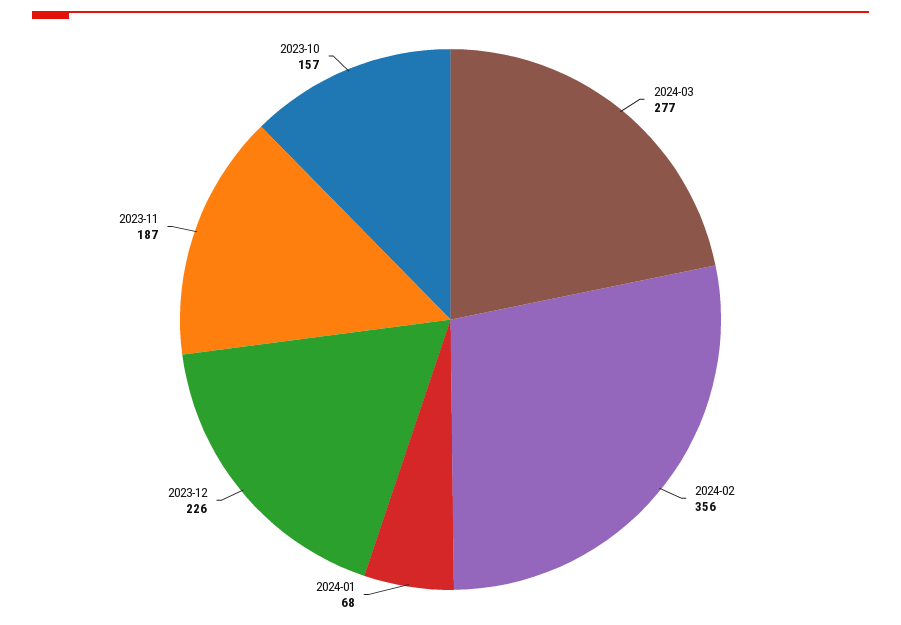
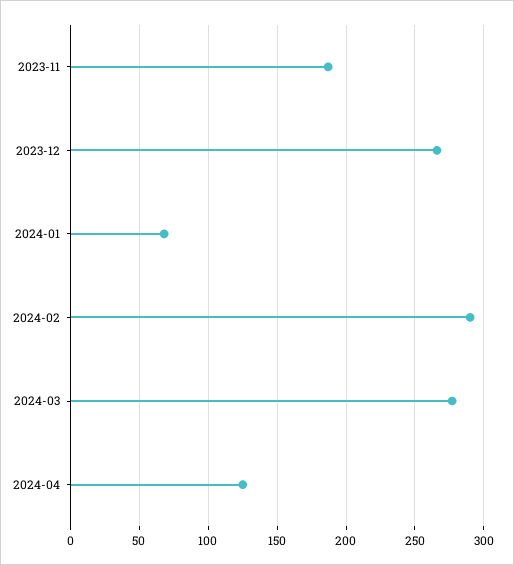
2024-02: 356 -> 290
2023-12: 226 -> 265
2023-10: 157 -> none
2024-04: none -> 125

